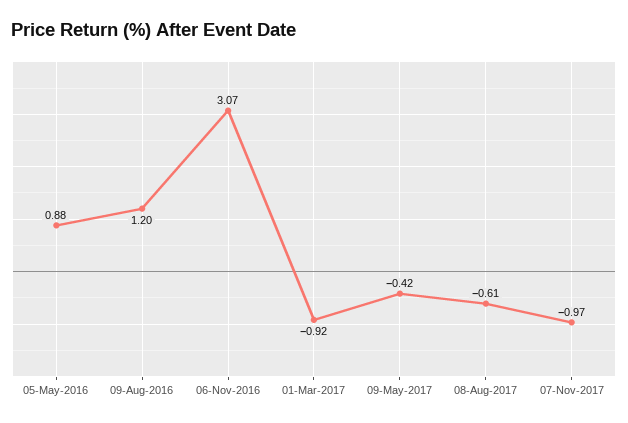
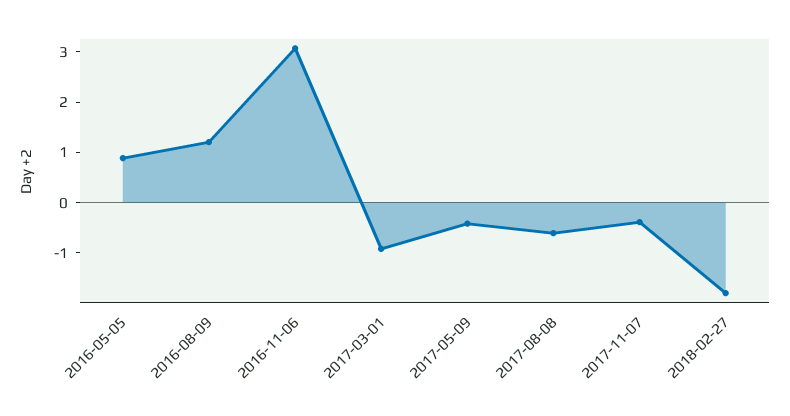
07-Nov-2017: -0.97 -> -0.4
2018-02-27: none -> -1.8

